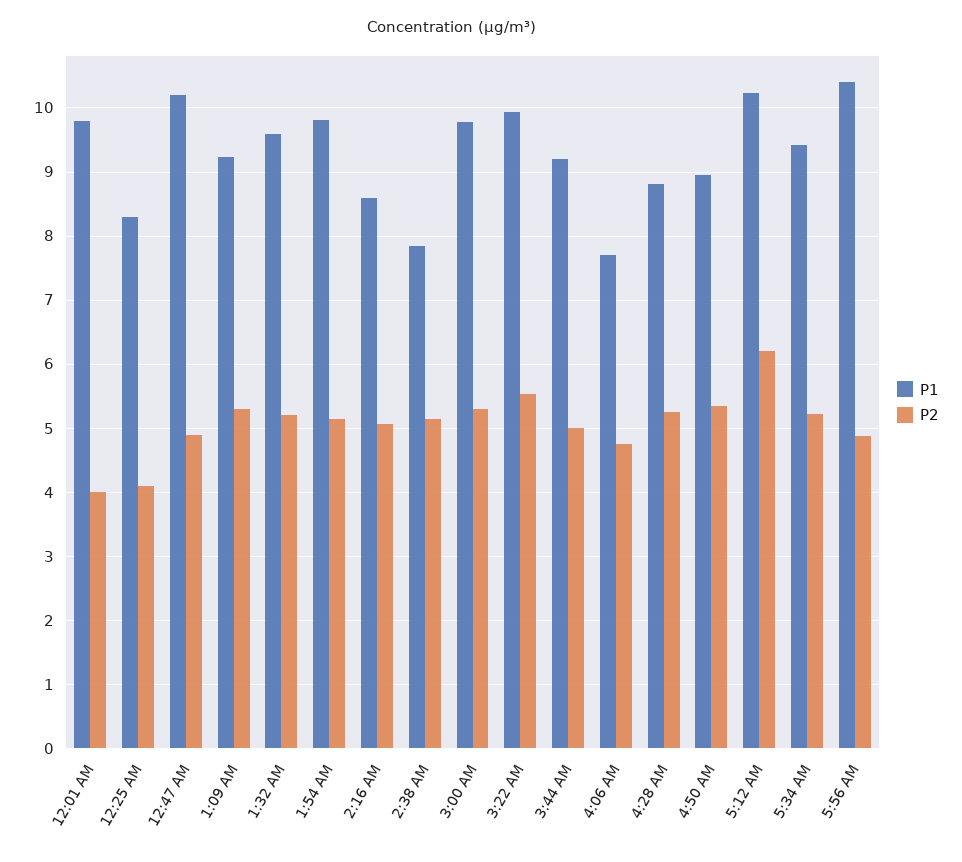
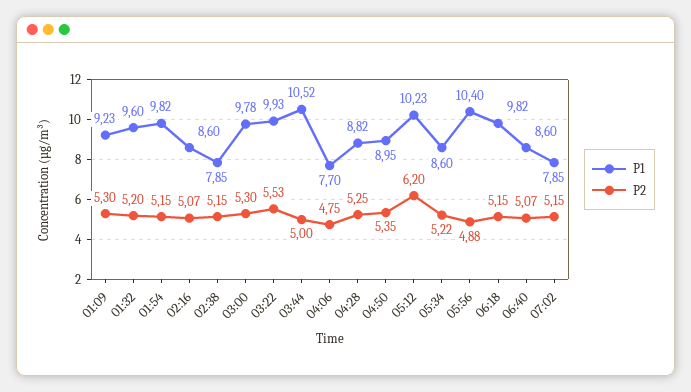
P1, 12:01 AM: 9.8 -> none
P2, 12:01 AM: 4 -> none
P1, 12:25 AM: 8.3 -> none
P2, 12:25 AM: 4.1 -> none
P1, 12:47 AM: 10.2 -> none
P2, 12:47 AM: 4.9 -> none
P1, 3:44 AM: 9.2 -> 10.52
P1, 5:34 AM: 9.4 -> 8.6
P1, 06:18: none -> 9.82
P2, 06:18: none -> 5.15
P1, 06:40: none -> 8.6
P2, 06:40: none -> 5.07
P1, 07:02: none -> 7.85
P2, 07:02: none -> 5.15

